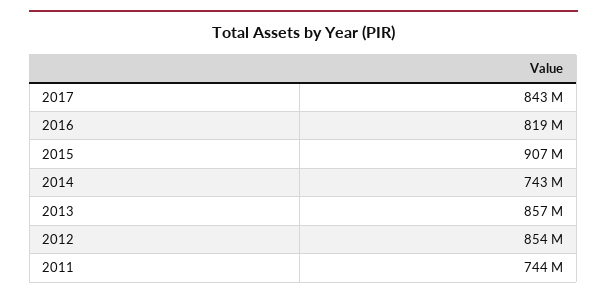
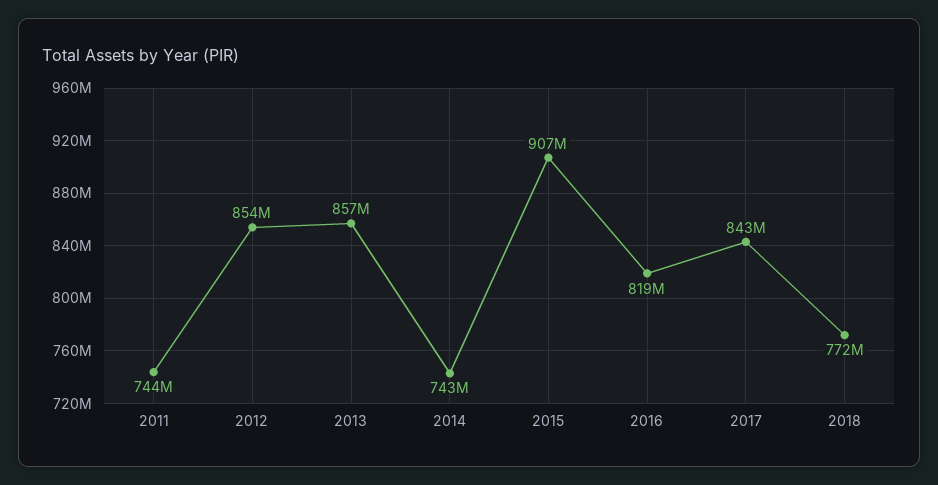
2018: none -> 772000000

